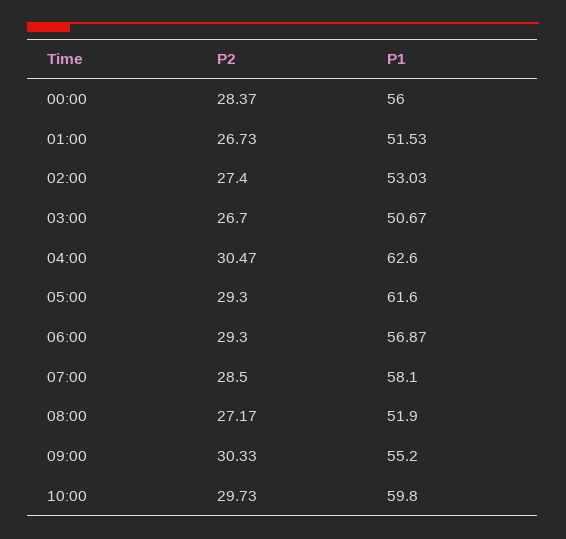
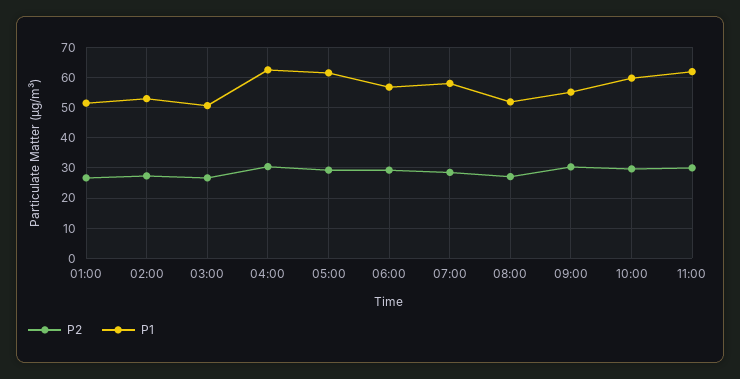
P2, 00:00: 28.37 -> none
P1, 00:00: 56 -> none
P2, 11:00: none -> 30
P1, 11:00: none -> 62

